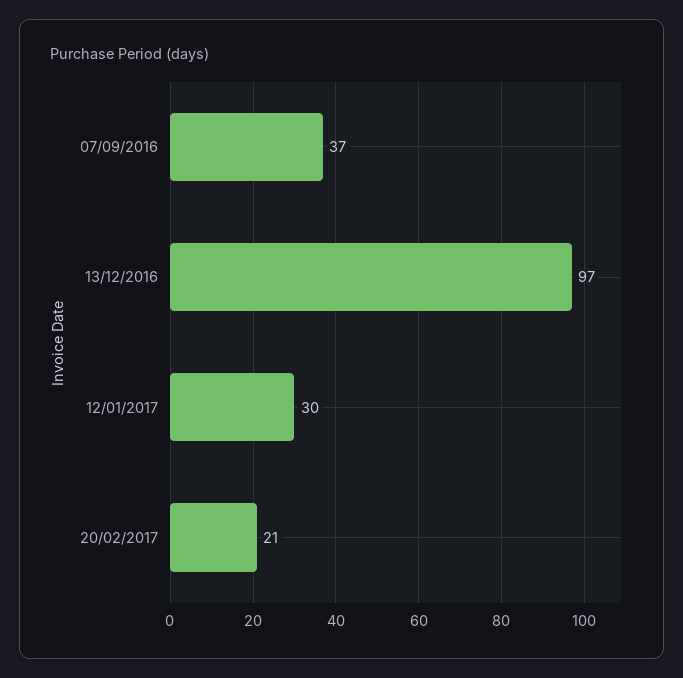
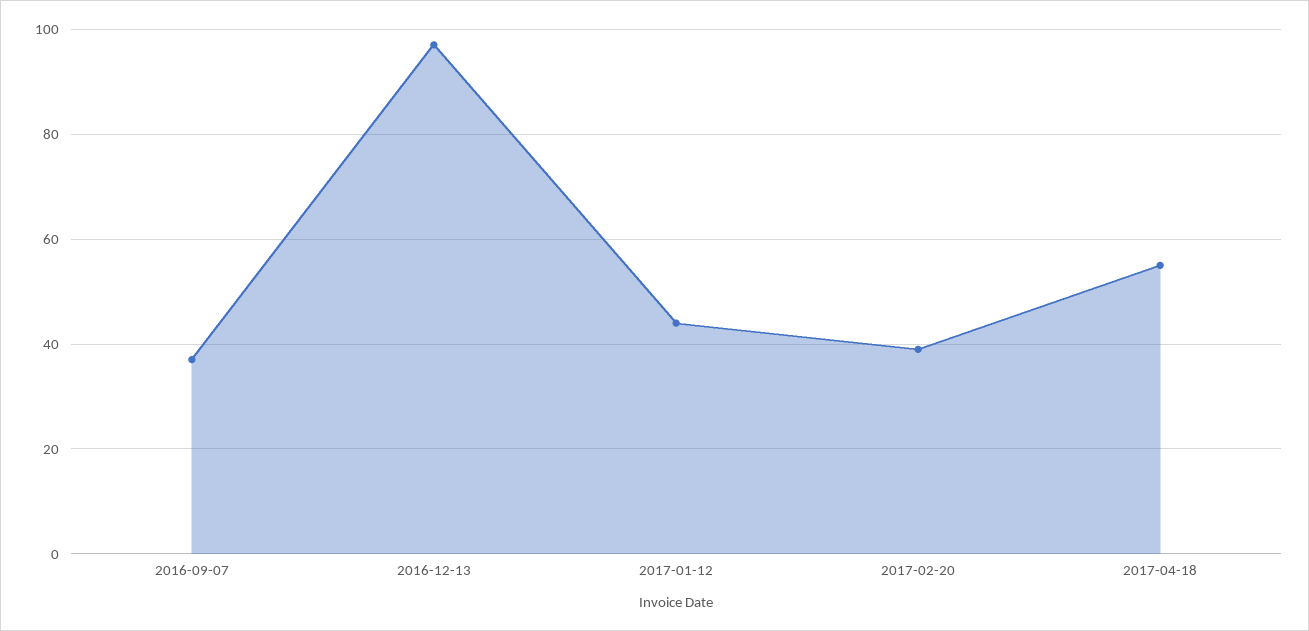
12/01/2017: 30 -> 45
20/02/2017: 21 -> 40
2017-04-18: none -> 55

